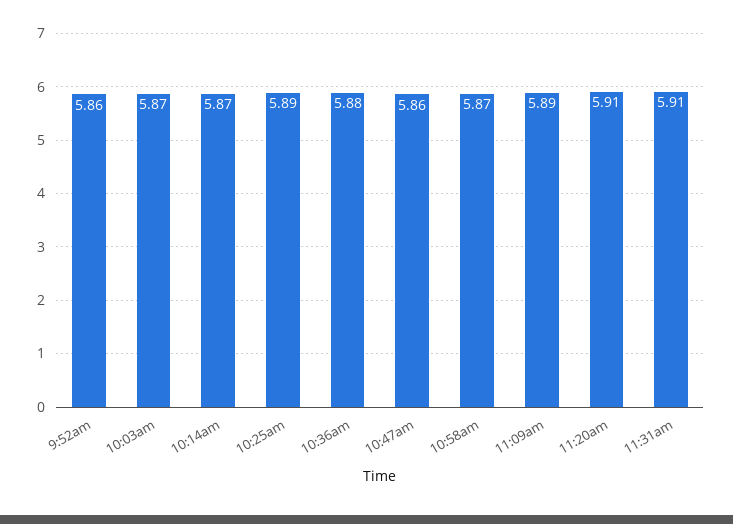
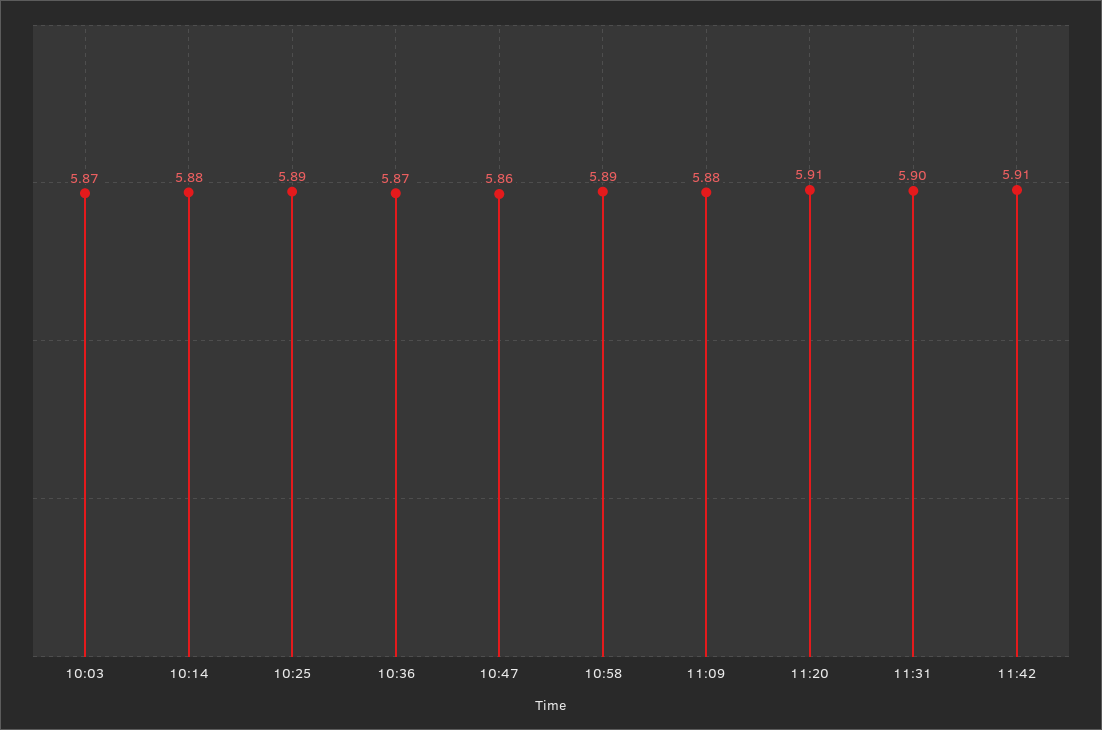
9:52am: 5.86 -> none
10:14am: 5.87 -> 5.88
10:36am: 5.88 -> 5.87
10:58am: 5.87 -> 5.89
11:09am: 5.89 -> 5.88
11:31am: 5.91 -> 5.9
11:42: none -> 5.91

